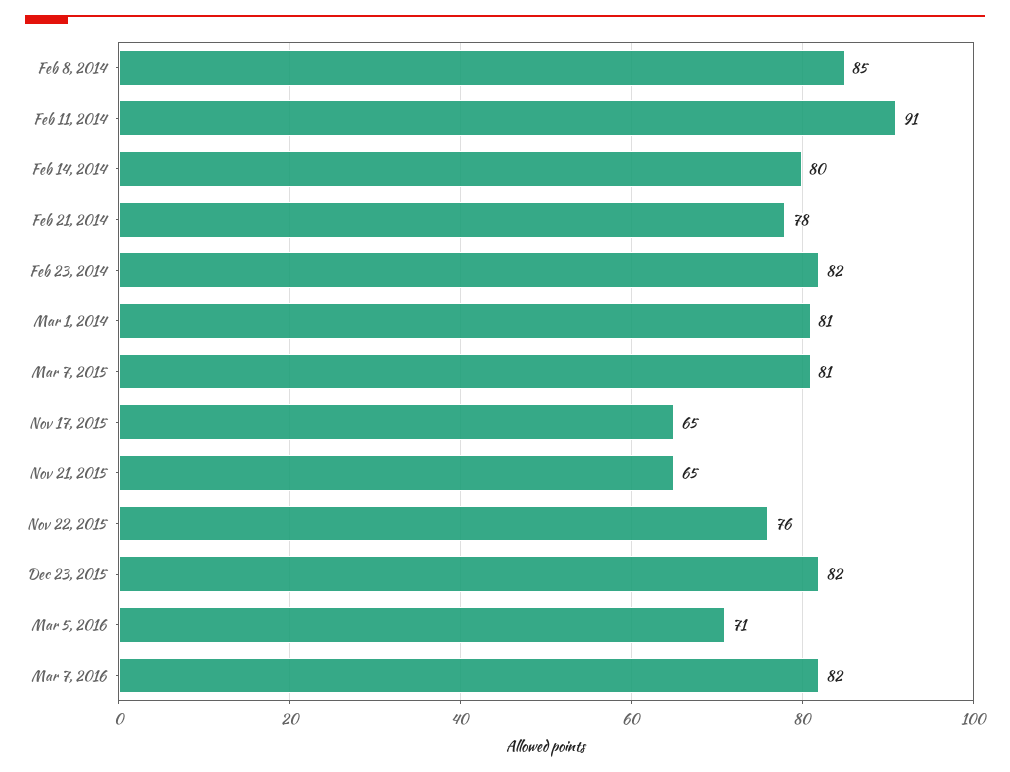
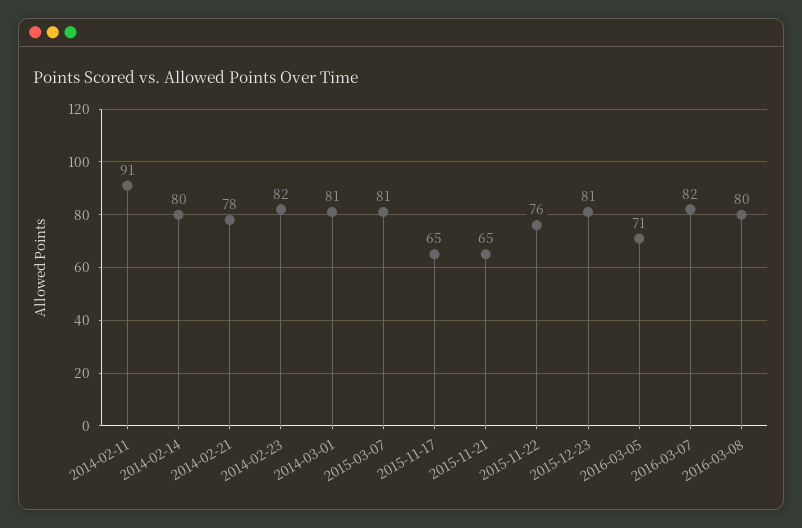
Feb 8, 2014: 85 -> none
Dec 23, 2015: 82 -> 81
2016-03-08: none -> 80

